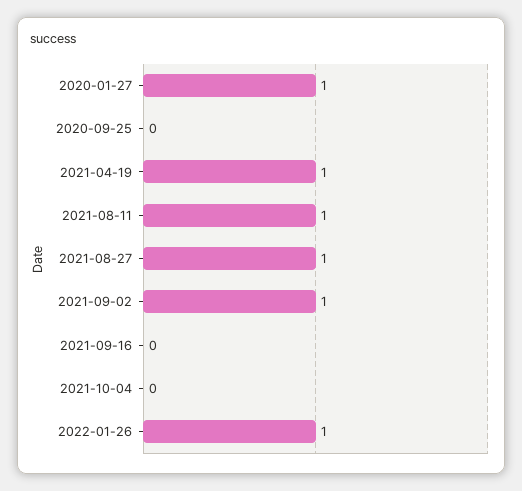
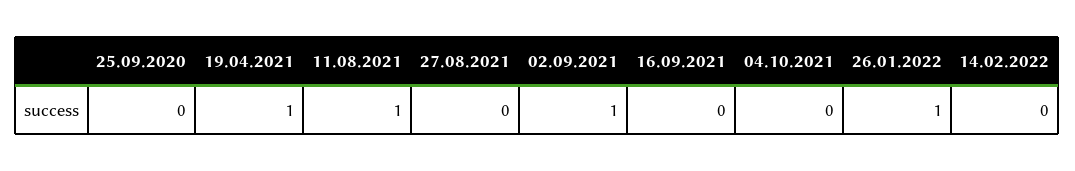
2020-01-27: 1 -> none
2021-08-27: 1 -> 0
14.02.2022: none -> 0

